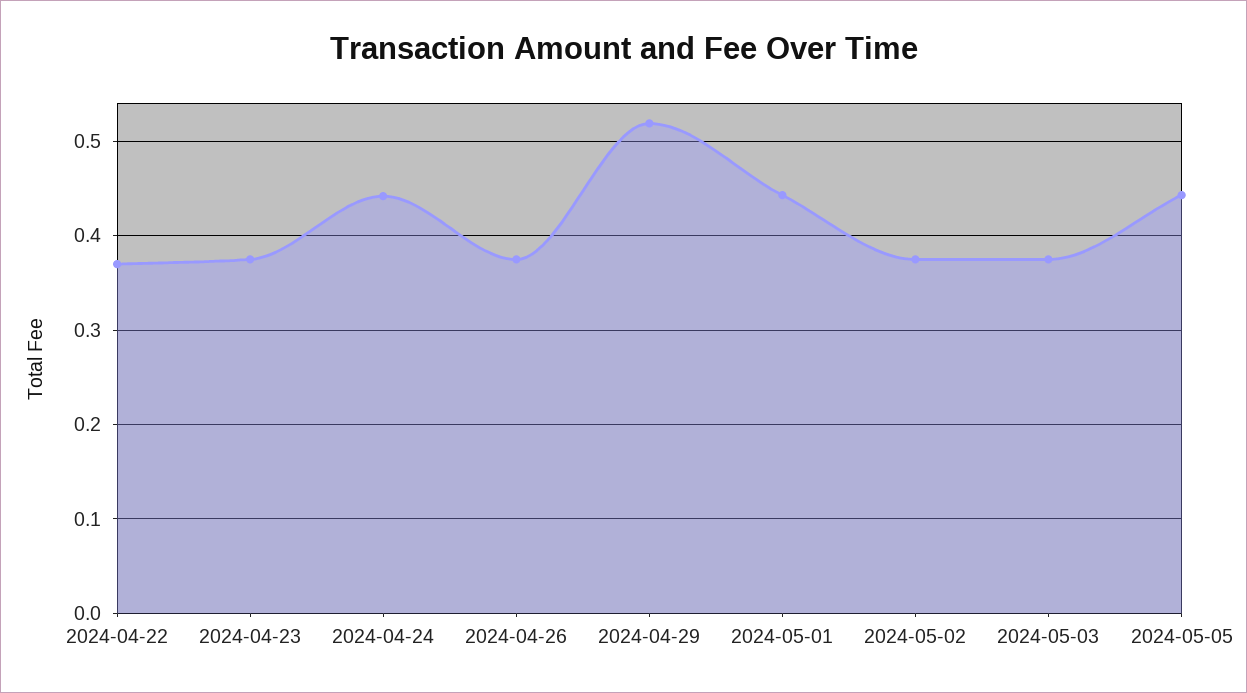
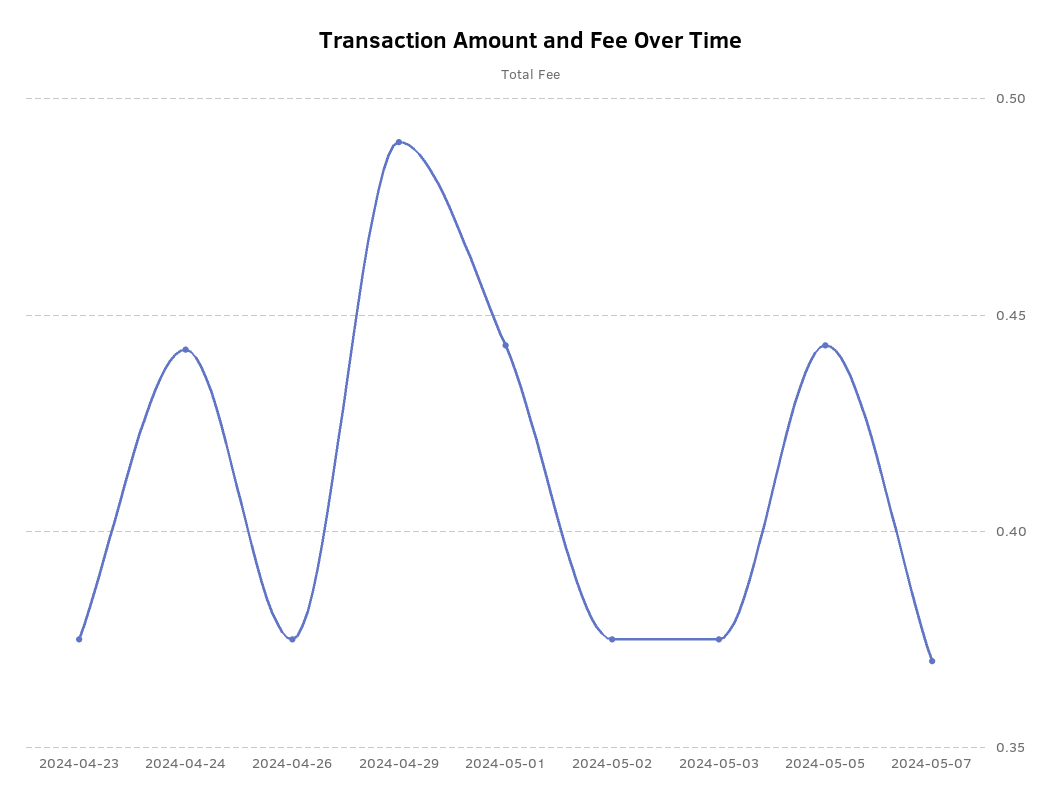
2024-04-22: 0.37 -> none
2024-04-29: 0.52 -> 0.49
2024-05-07: none -> 0.37

